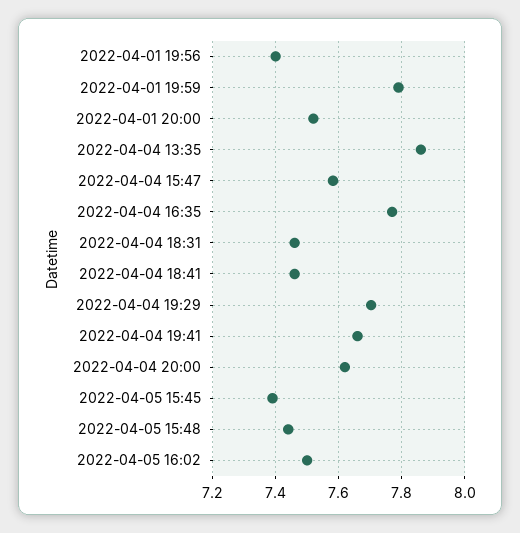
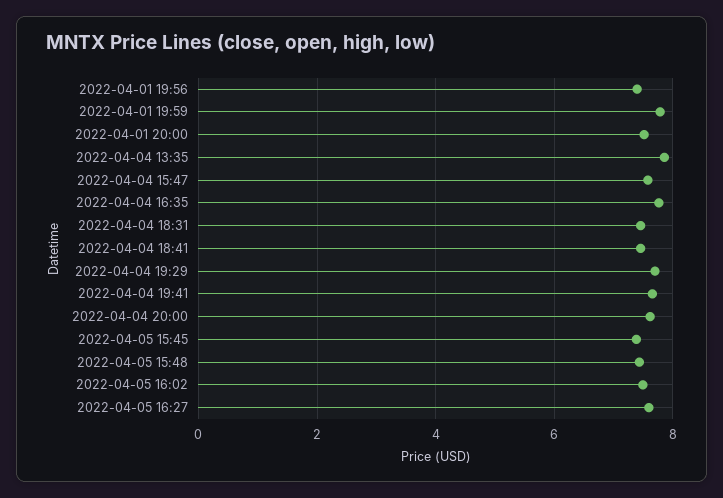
2022-04-05 16:27: none -> 7.6

